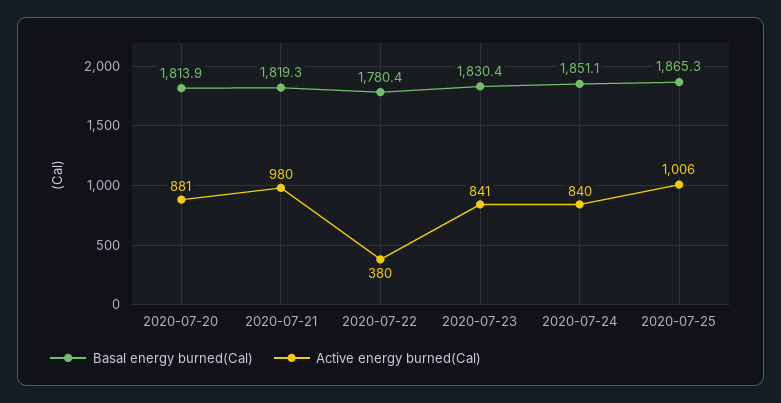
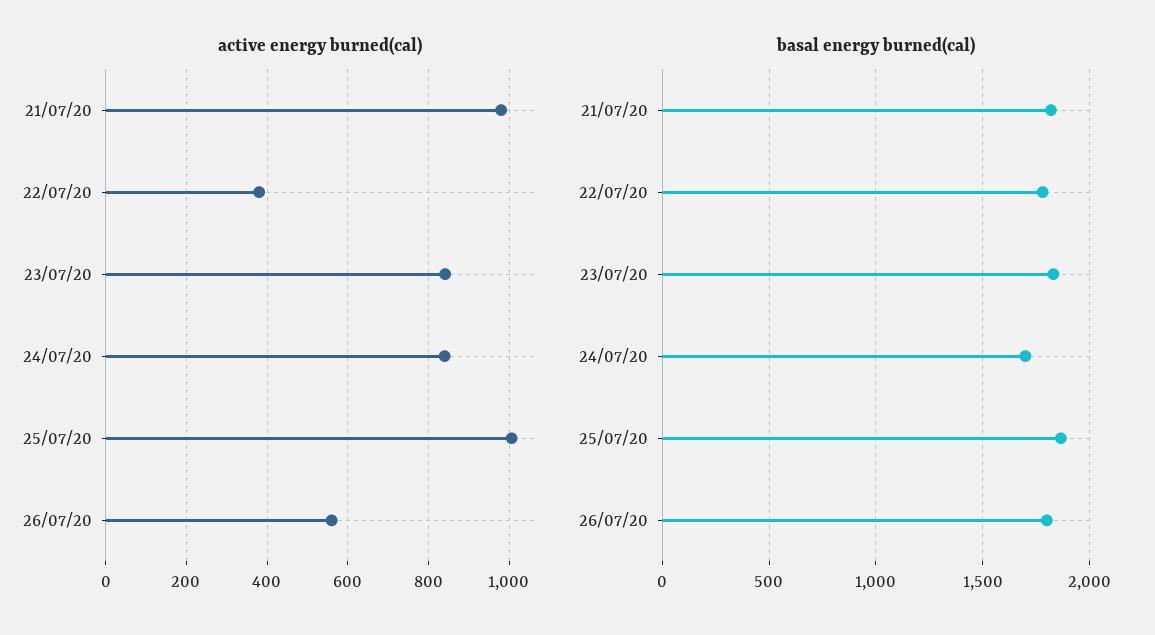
Basal energy burned(Cal), 2020-07-20: 1813.9 -> none
Active energy burned(Cal), 2020-07-20: 881 -> none
Basal energy burned(Cal), 2020-07-24: 1851.1 -> 1700
Active energy burned(Cal), 26/07/20: none -> 560
Basal energy burned(Cal), 26/07/20: none -> 1800

